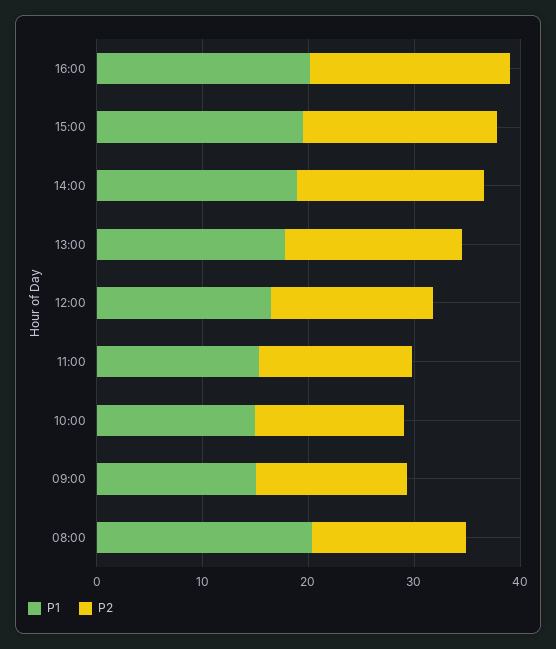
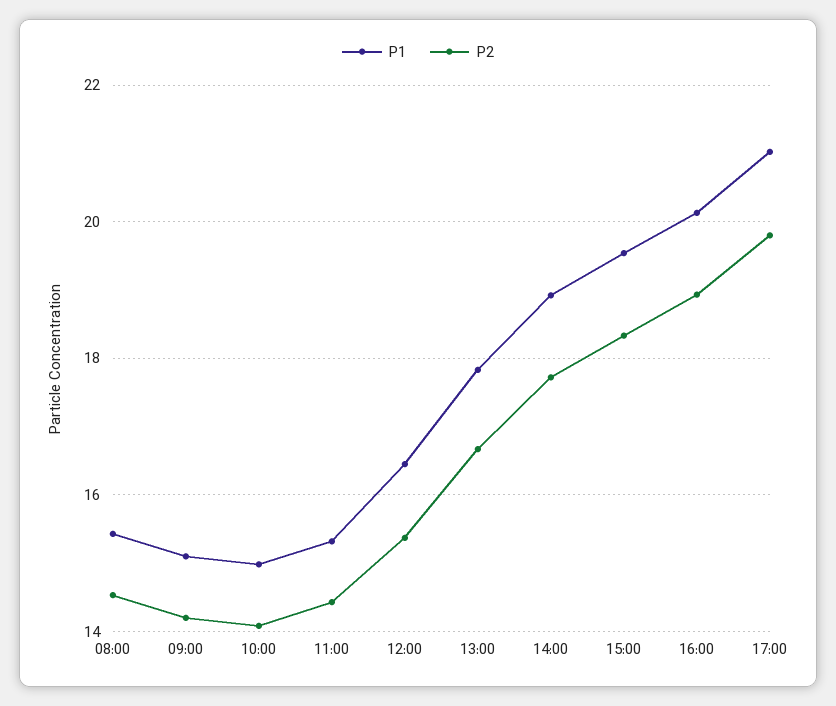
P1, 08:00: 20 -> 15.4
P1, 17:00: none -> 21
P2, 17:00: none -> 19.8

